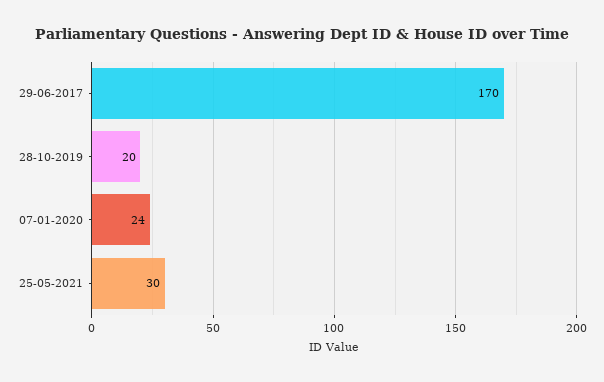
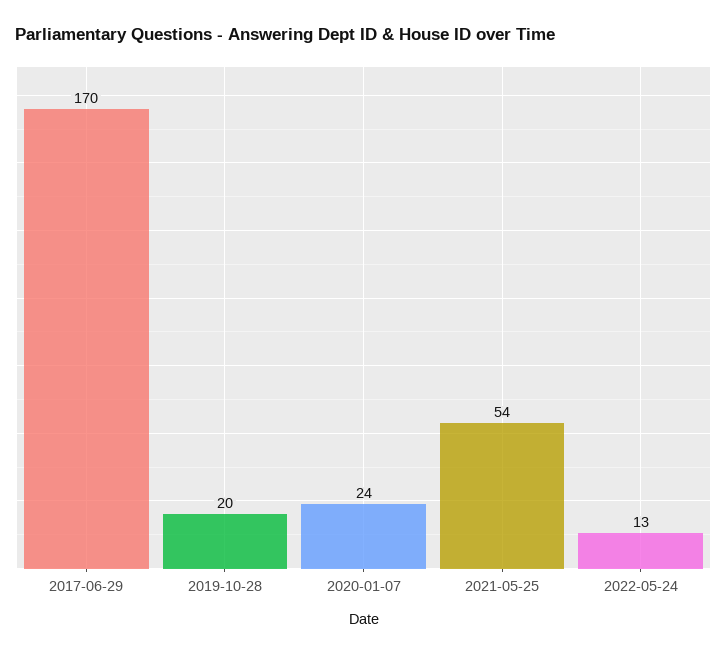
25-05-2021: 30 -> 54
2022-05-24: none -> 13

